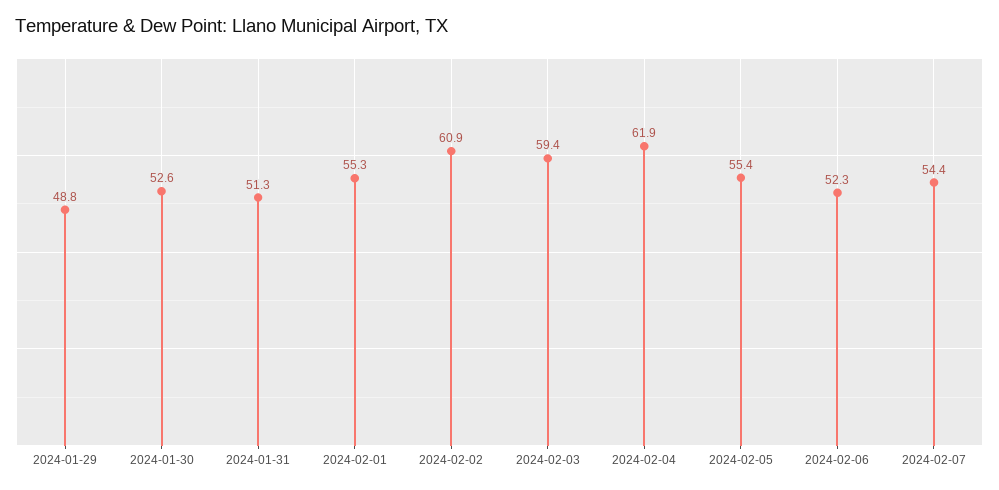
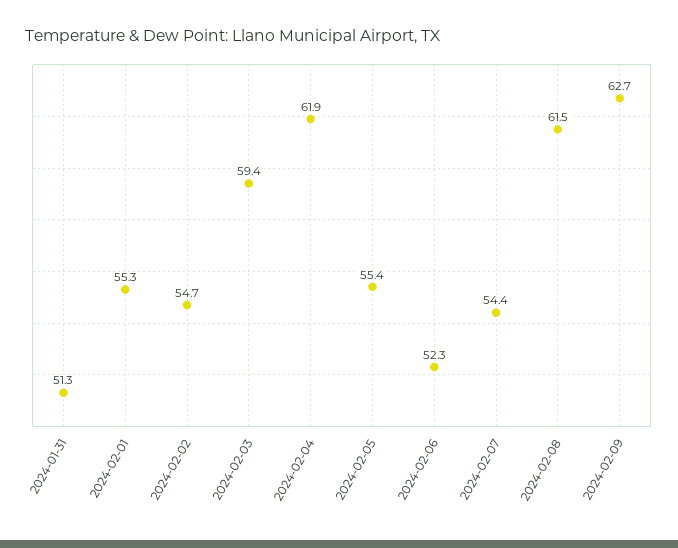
2024-01-29: 48.8 -> none
2024-01-30: 52.6 -> none
2024-02-02: 60.9 -> 54.7
2024-02-08: none -> 61.5
2024-02-09: none -> 62.7

